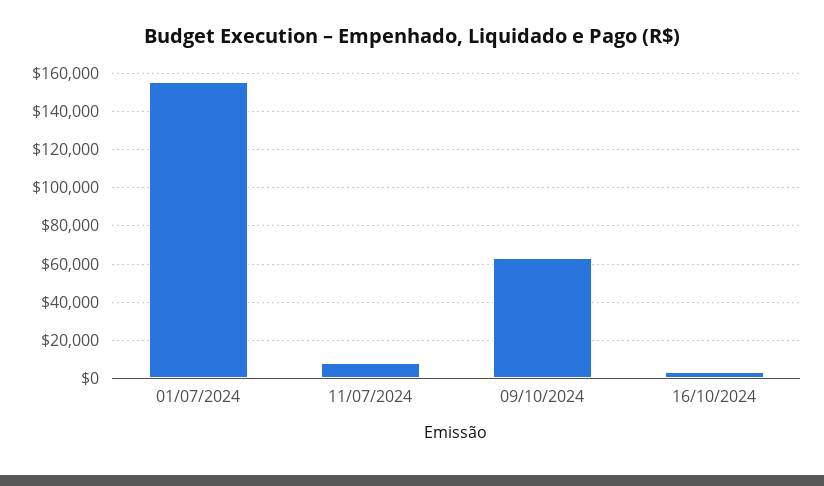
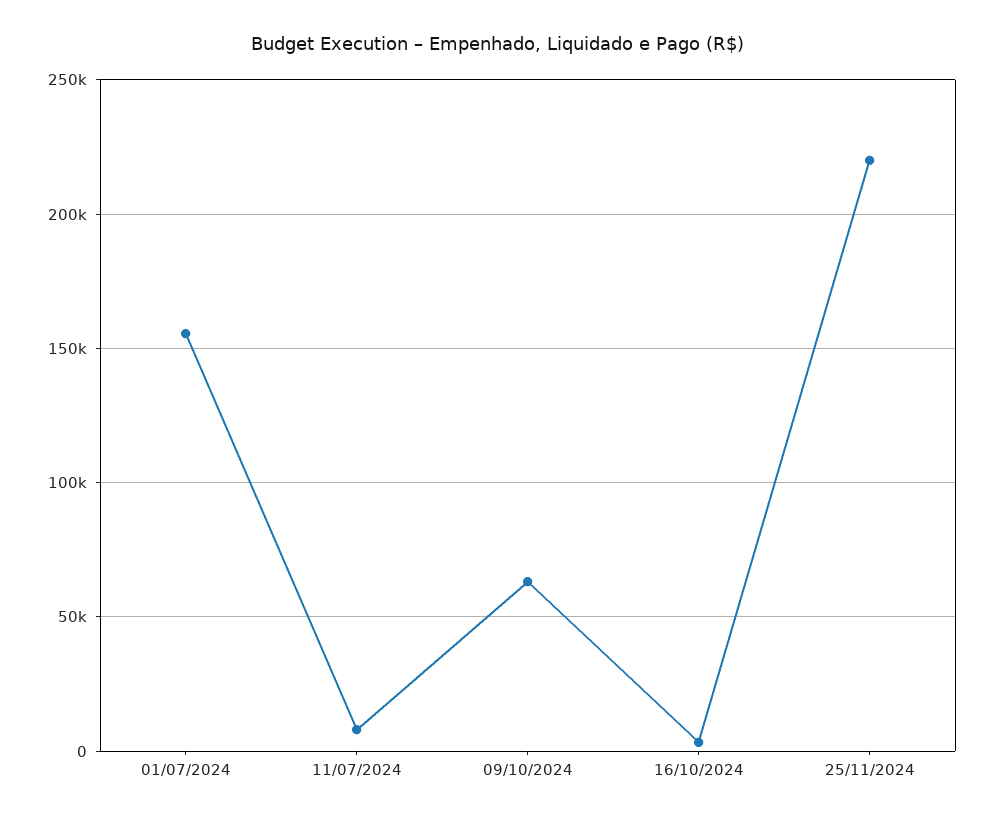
25/11/2024: none -> 220000

